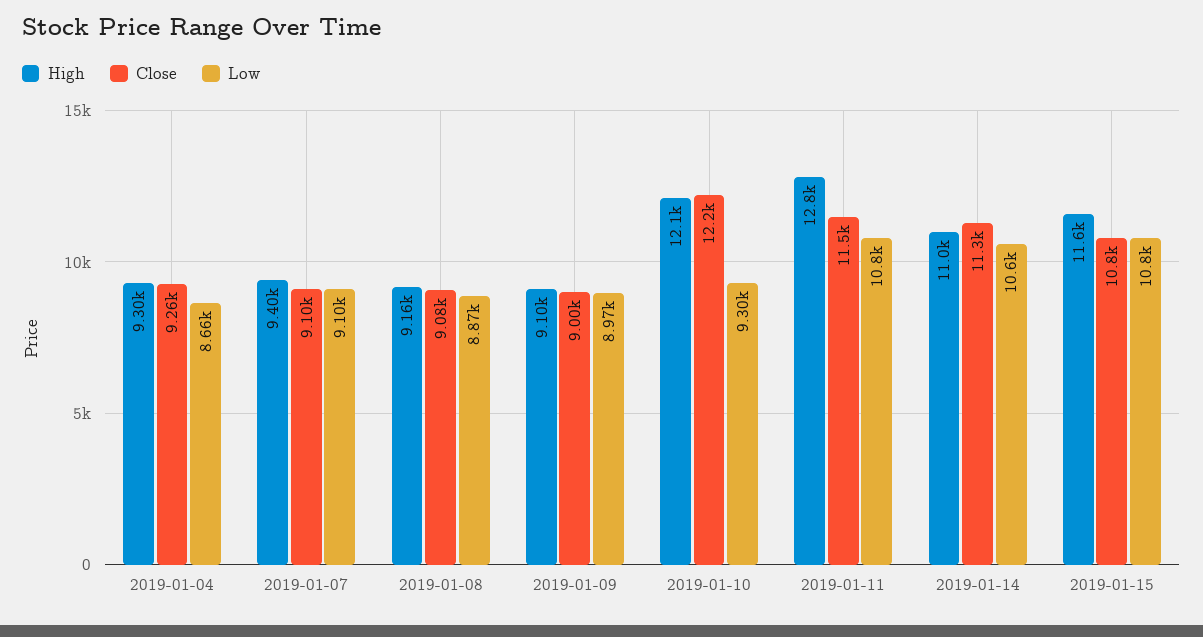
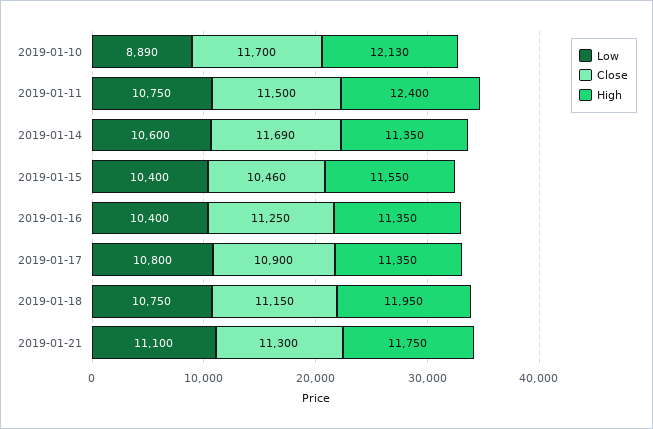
High, 2019-01-04: 9300 -> none
Close, 2019-01-04: 9260 -> none
Low, 2019-01-04: 8660 -> none
High, 2019-01-07: 9400 -> none
Close, 2019-01-07: 9100 -> none
Low, 2019-01-07: 9100 -> none
High, 2019-01-08: 9160 -> none
Close, 2019-01-08: 9080 -> none
Low, 2019-01-08: 8870 -> none
High, 2019-01-09: 9100 -> none
Close, 2019-01-09: 9000 -> none
Low, 2019-01-09: 8970 -> none
Close, 2019-01-10: 12200 -> 11700
Low, 2019-01-10: 9300 -> 8890
High, 2019-01-11: 12800 -> 12400
High, 2019-01-14: 11000 -> 11350
Close, 2019-01-14: 11300 -> 11690
Close, 2019-01-15: 10800 -> 10460
Low, 2019-01-15: 10800 -> 10400
Low, 2019-01-16: none -> 10400
Close, 2019-01-16: none -> 11250
High, 2019-01-16: none -> 11350
Low, 2019-01-17: none -> 10800
Close, 2019-01-17: none -> 10900
High, 2019-01-17: none -> 11350
Low, 2019-01-18: none -> 10750
Close, 2019-01-18: none -> 11150
High, 2019-01-18: none -> 11950
Low, 2019-01-21: none -> 11100
Close, 2019-01-21: none -> 11300
High, 2019-01-21: none -> 11750

